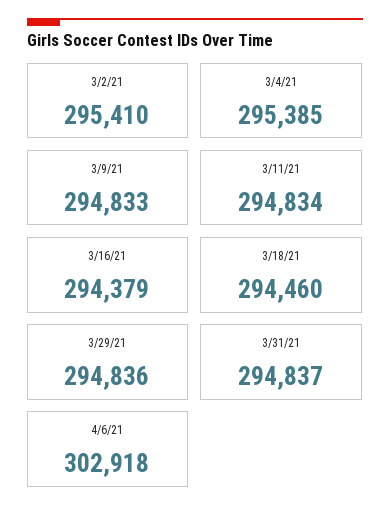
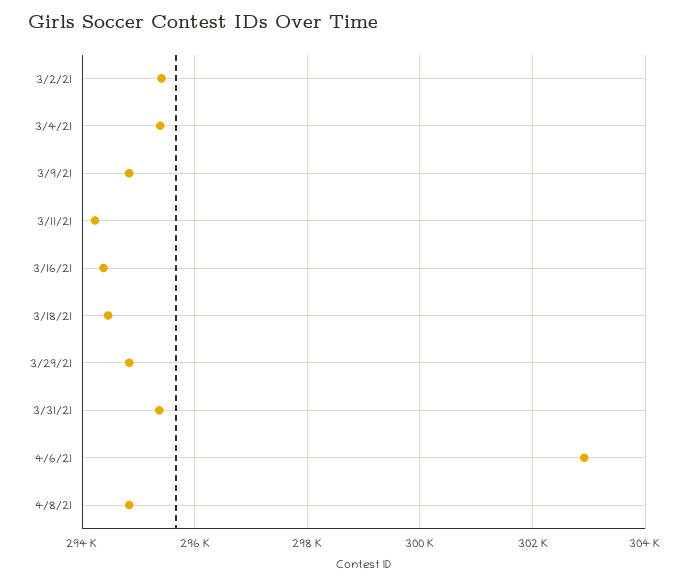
3/11/21: 294834 -> 294200
3/31/21: 294837 -> 295400
4/8/21: none -> 294800

